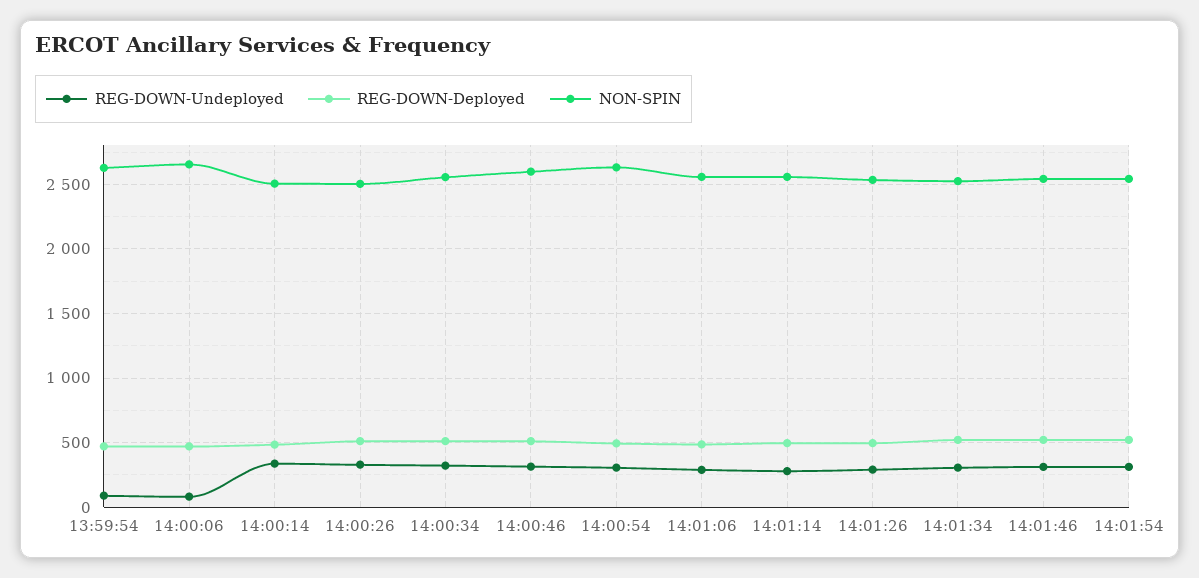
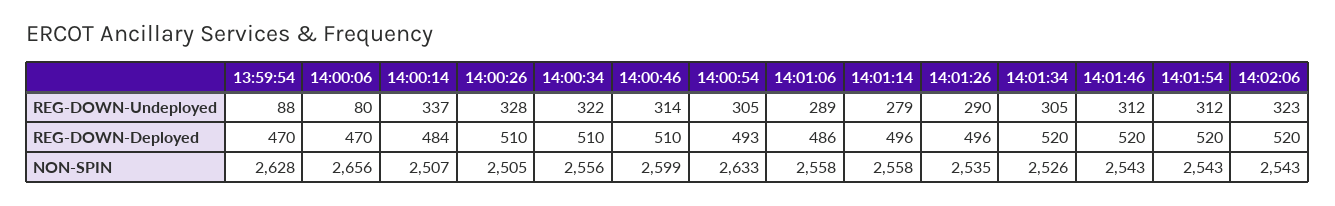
REG-DOWN-Undeployed, 14:02:06: none -> 323
REG-DOWN-Deployed, 14:02:06: none -> 520
NON-SPIN, 14:02:06: none -> 2543

